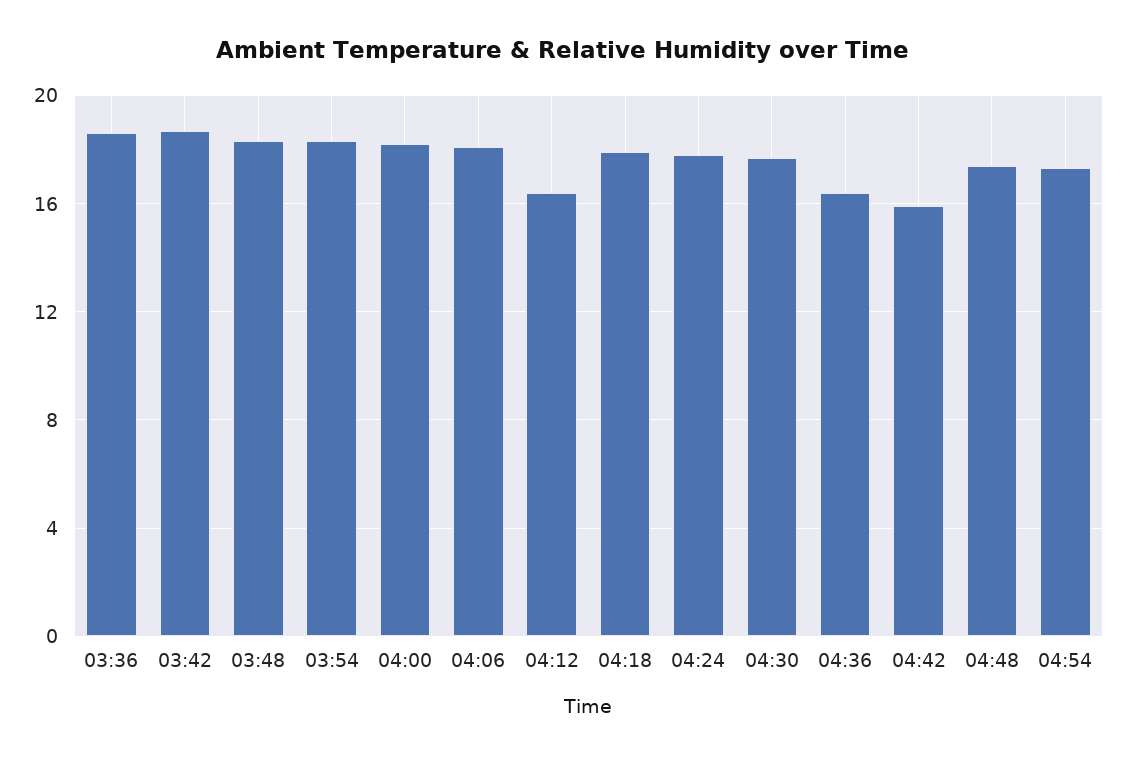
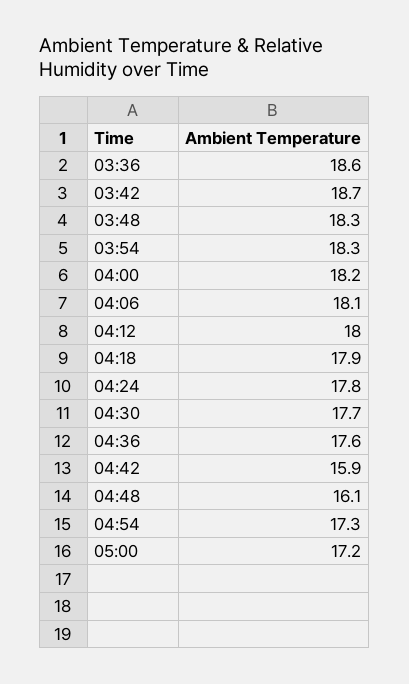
04:12: 16.5 -> 18
04:36: 16.5 -> 17.6
04:48: 17.5 -> 16.1
05:00: none -> 17.2

